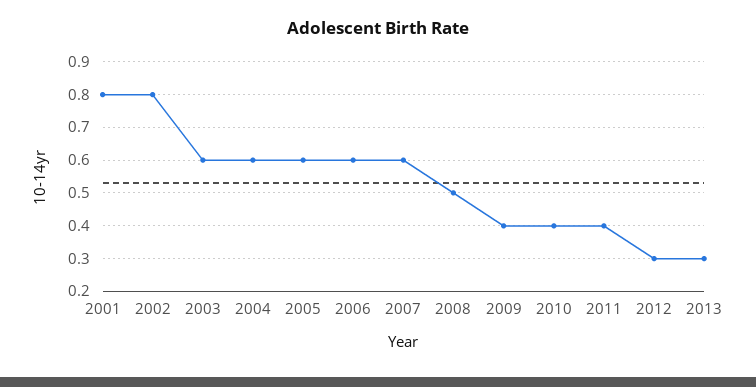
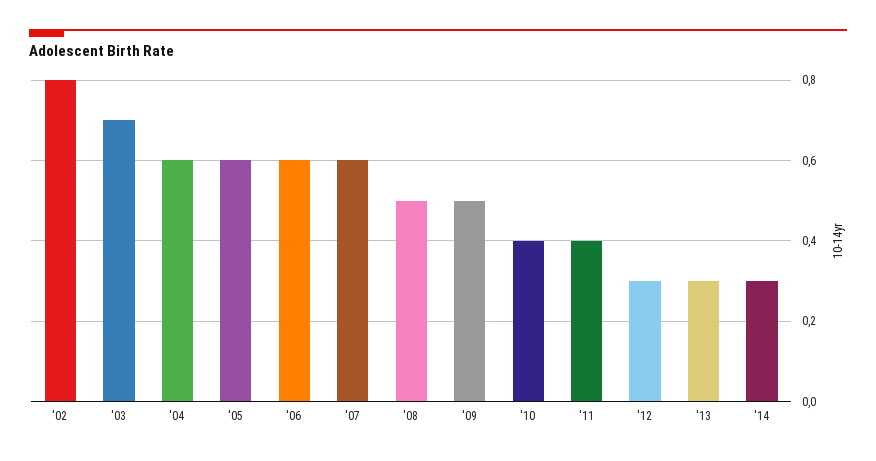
2001: 0.8 -> none
2003: 0.6 -> 0.7
2009: 0.4 -> 0.5
'14: none -> 0.3

